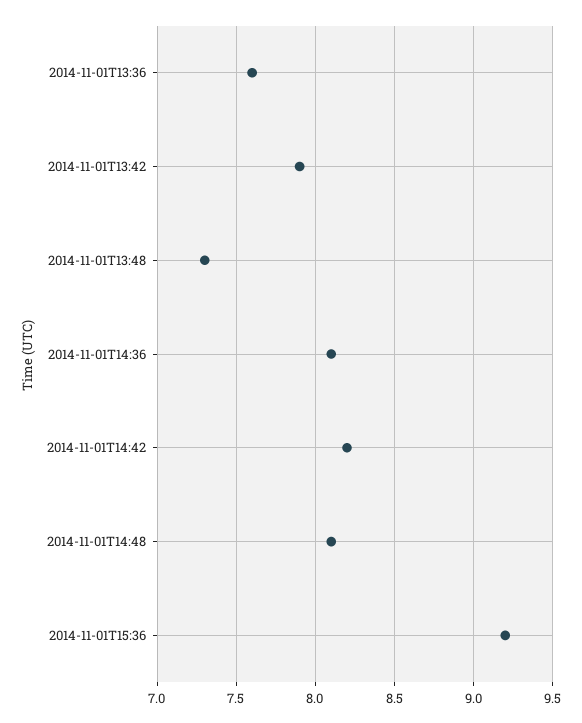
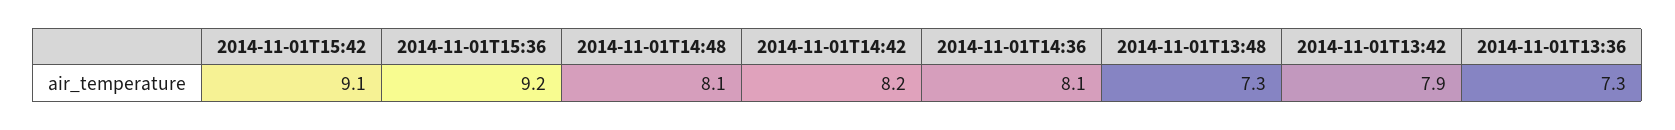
2014-11-01T13:36: 7.6 -> 7.3
2014-11-01T15:42: none -> 9.1

